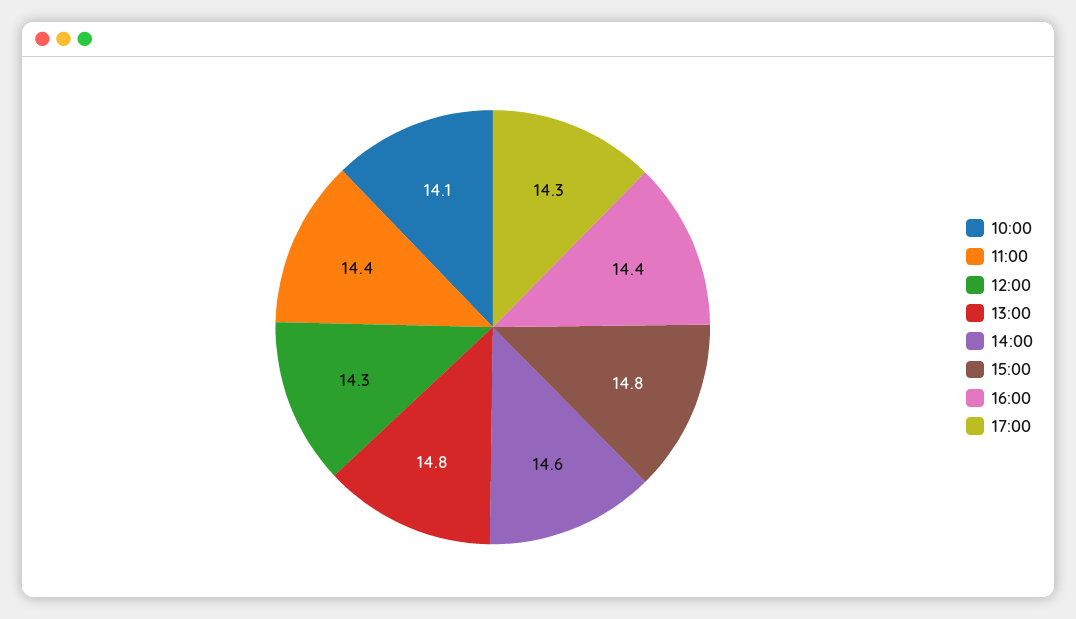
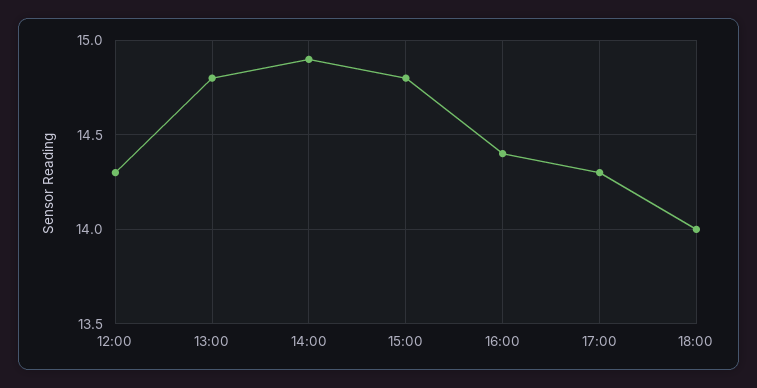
10:00: 14.1 -> none
11:00: 14.4 -> none
14:00: 14.6 -> 14.9
18:00: none -> 14

